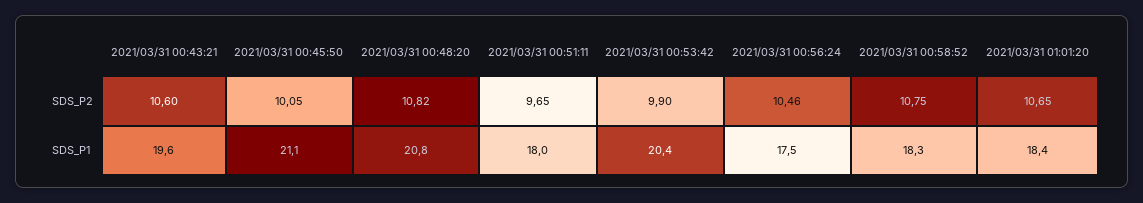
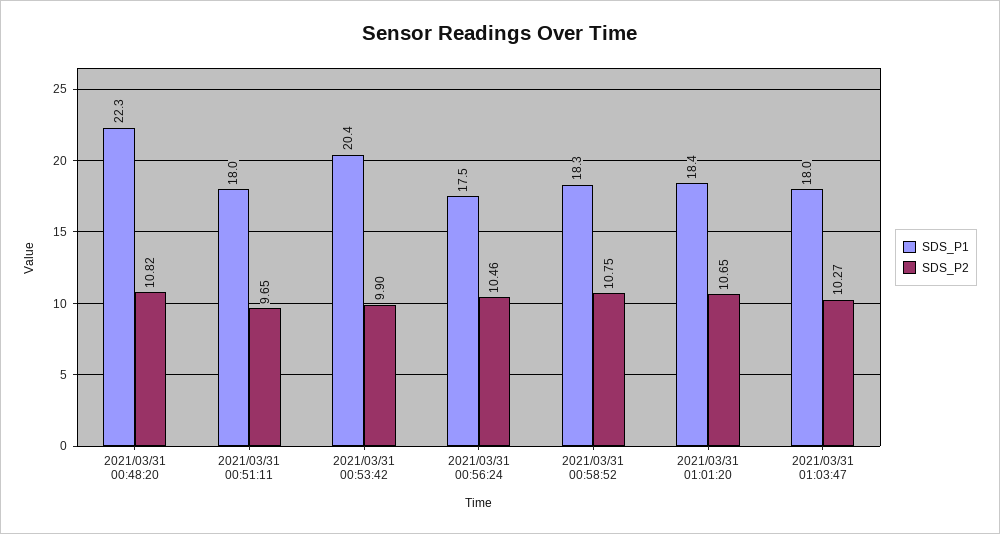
SDS_P2, 2021/03/31 00:43:21: 10.6 -> none
SDS_P2, 2021/03/31 00:45:50: 10.05 -> none
SDS_P1, 2021/03/31 00:43:21: 19.6 -> none
SDS_P1, 2021/03/31 00:45:50: 21.1 -> none
SDS_P1, 2021/03/31 00:48:20: 20.8 -> 22.3
SDS_P1, 2021/03/31 01:03:47: none -> 18
SDS_P2, 2021/03/31 01:03:47: none -> 10.27

